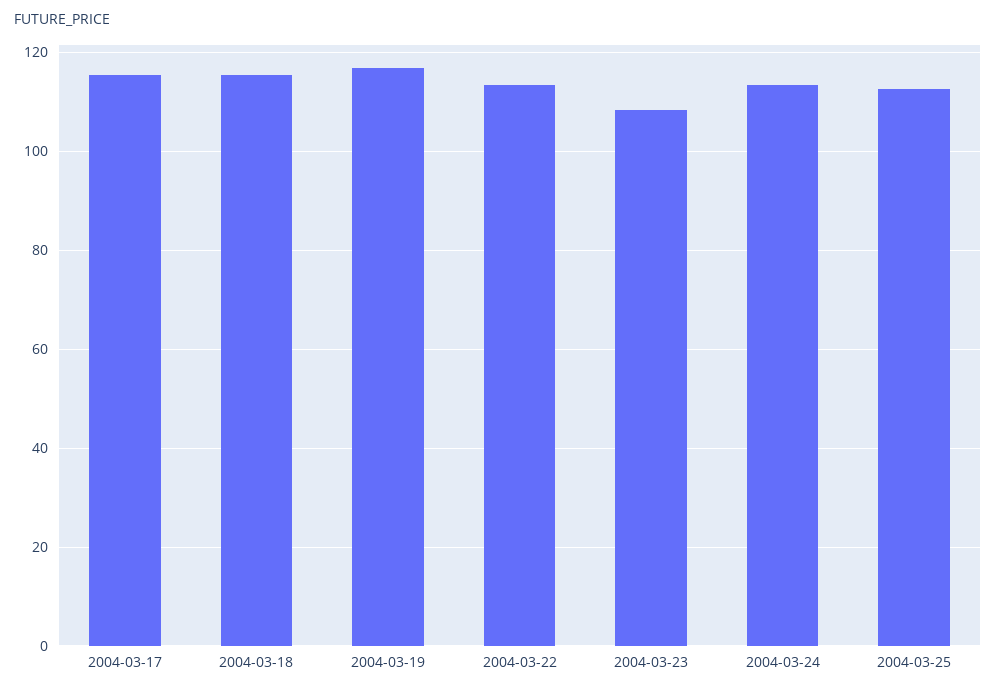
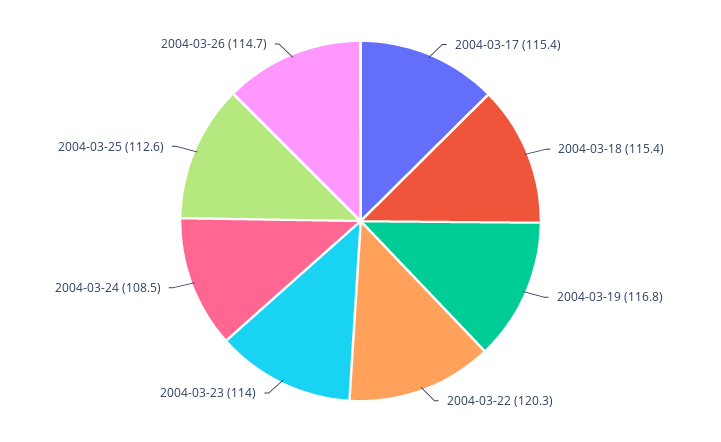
2004-03-22: 114 -> 120.3
2004-03-23: 108 -> 114
2004-03-24: 114 -> 108.5
2004-03-26: none -> 114.7

